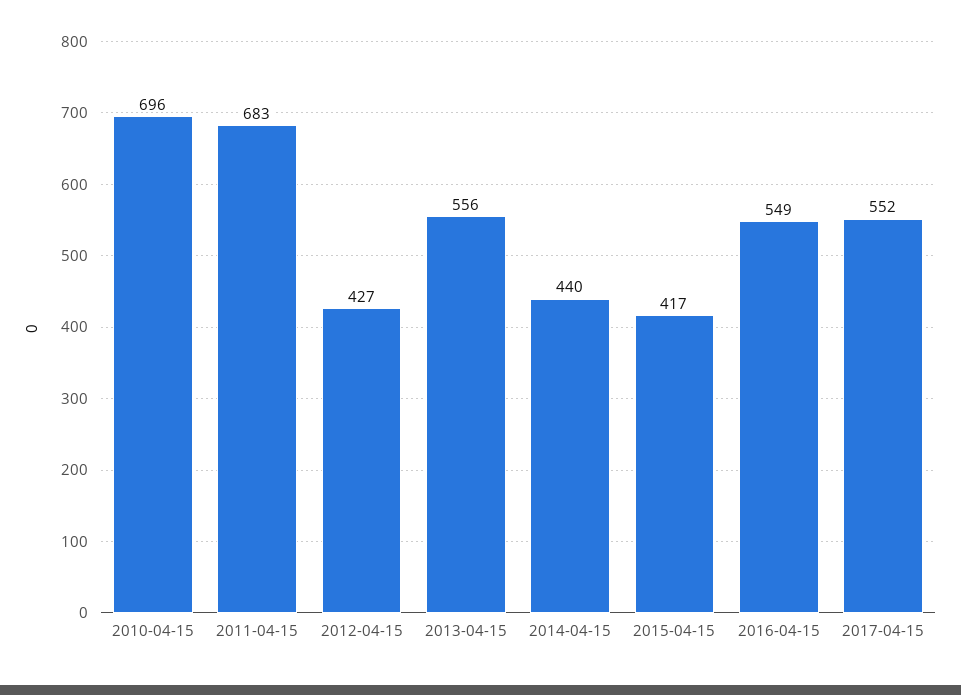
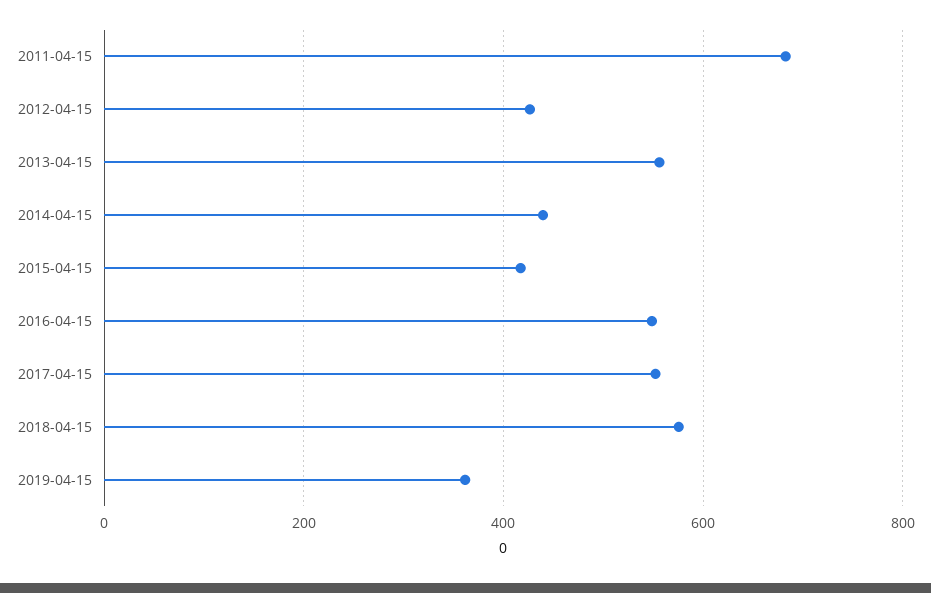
2010-04-15: 696 -> none
2018-04-15: none -> 580
2019-04-15: none -> 360

